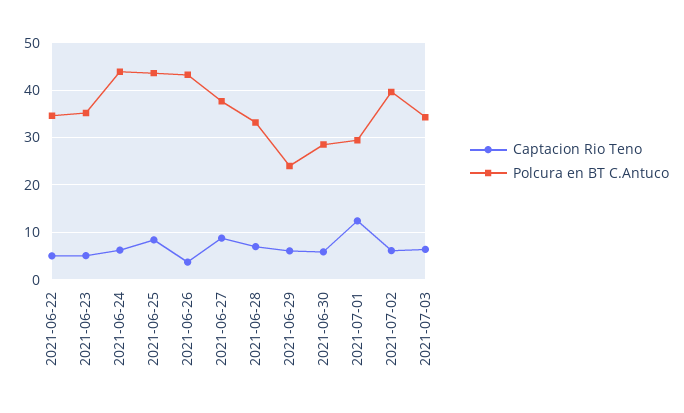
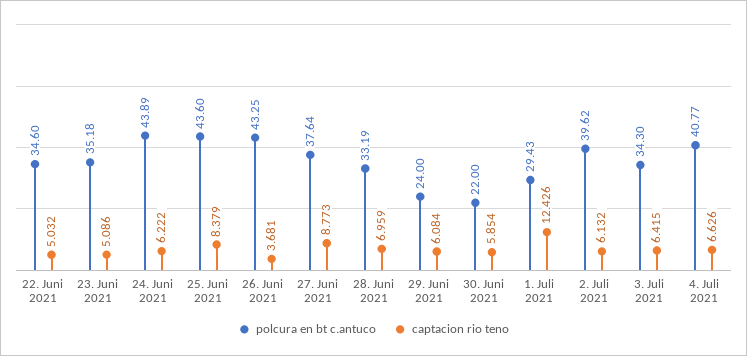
Polcura en BT C.Antuco, 2021-06-30: 28 -> 22
Polcura en BT C.Antuco, 4. Juli 2021: none -> 40.77
Captacion Rio Teno, 4. Juli 2021: none -> 6.626

